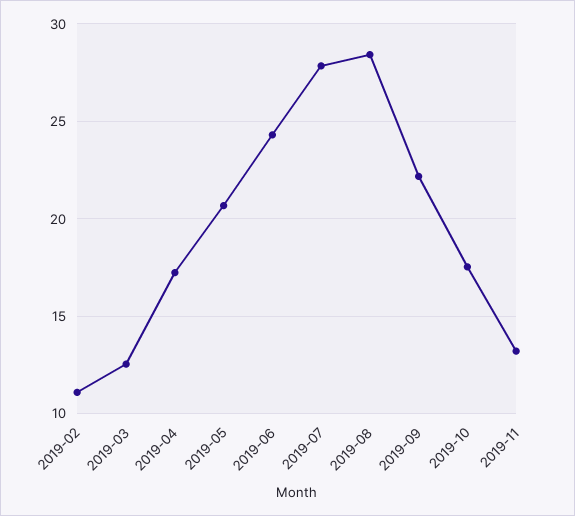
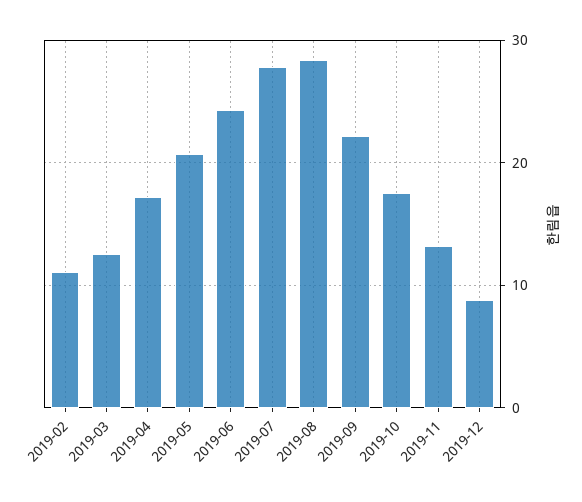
2019-12: none -> 9

